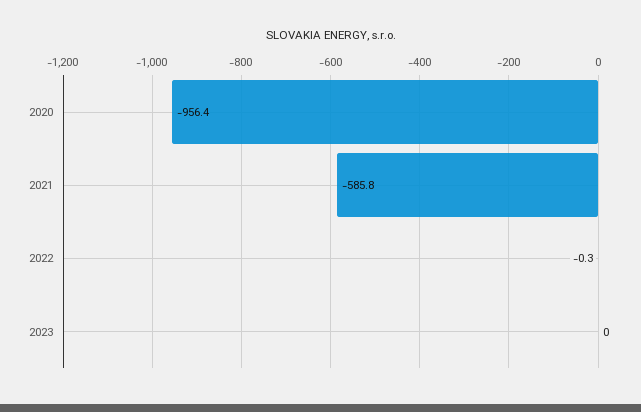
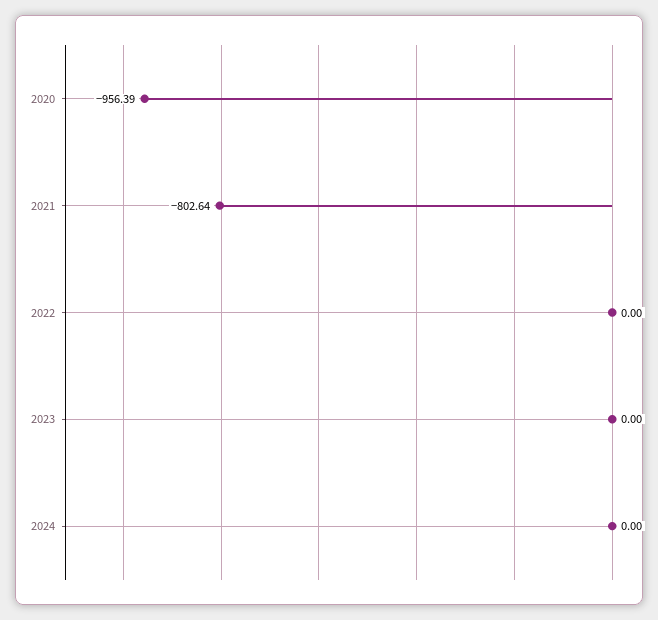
2021: -585.8 -> -802.64
2022: -0.3 -> 0
2024: none -> 0

